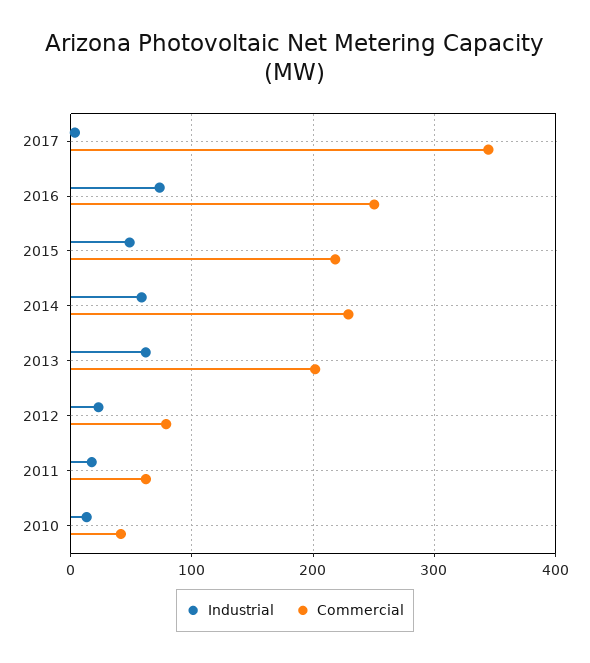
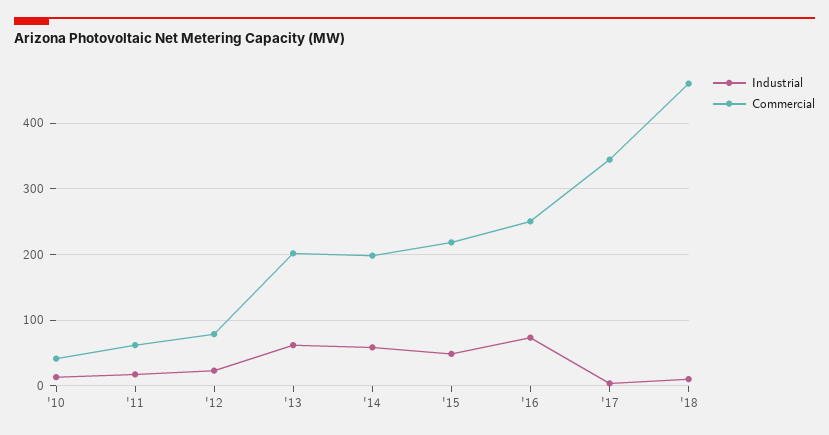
Commercial, 2014: 230 -> 200
Industrial, '18: none -> 10
Commercial, '18: none -> 460

